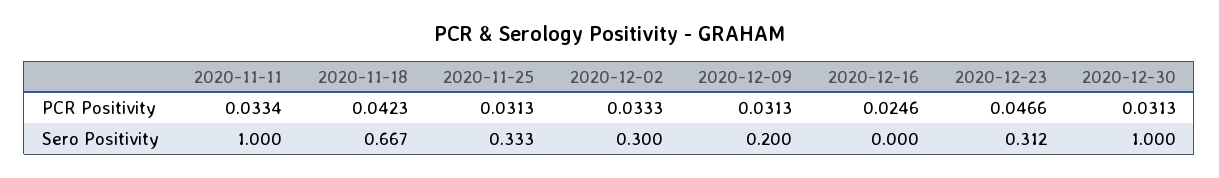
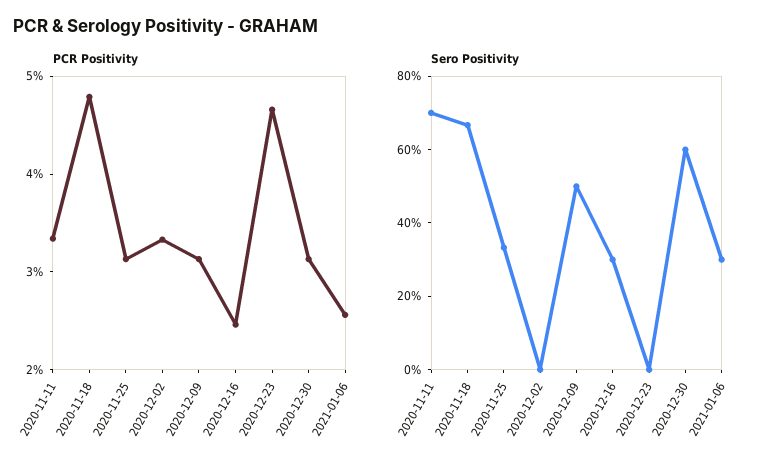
PCR Positivity, 2020-11-18: 0.0423 -> 0.048
Sero Positivity, 2020-11-11: 1 -> 0.7
Sero Positivity, 2020-12-02: 0.3 -> 0
Sero Positivity, 2020-12-09: 0.2 -> 0.5
Sero Positivity, 2020-12-16: 0 -> 0.3
Sero Positivity, 2020-12-23: 0.312 -> 0
Sero Positivity, 2020-12-30: 1 -> 0.6
PCR Positivity, 2021-01-06: none -> 0.026
Sero Positivity, 2021-01-06: none -> 0.3

